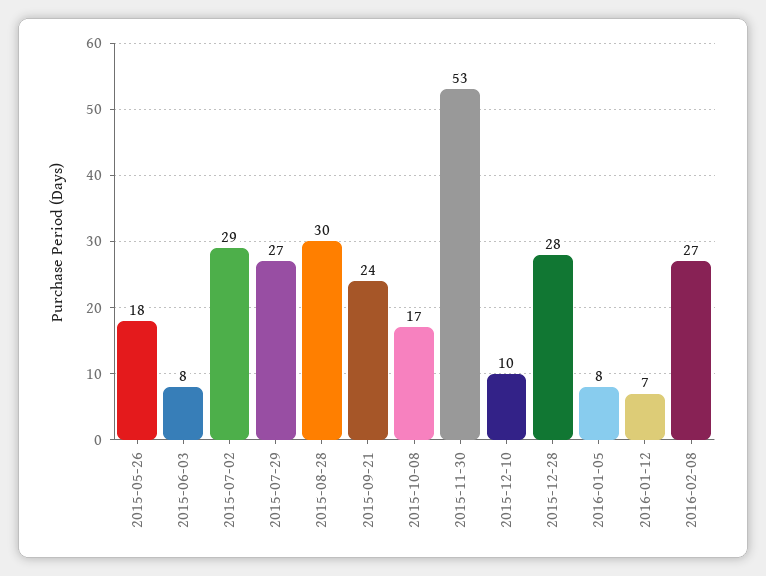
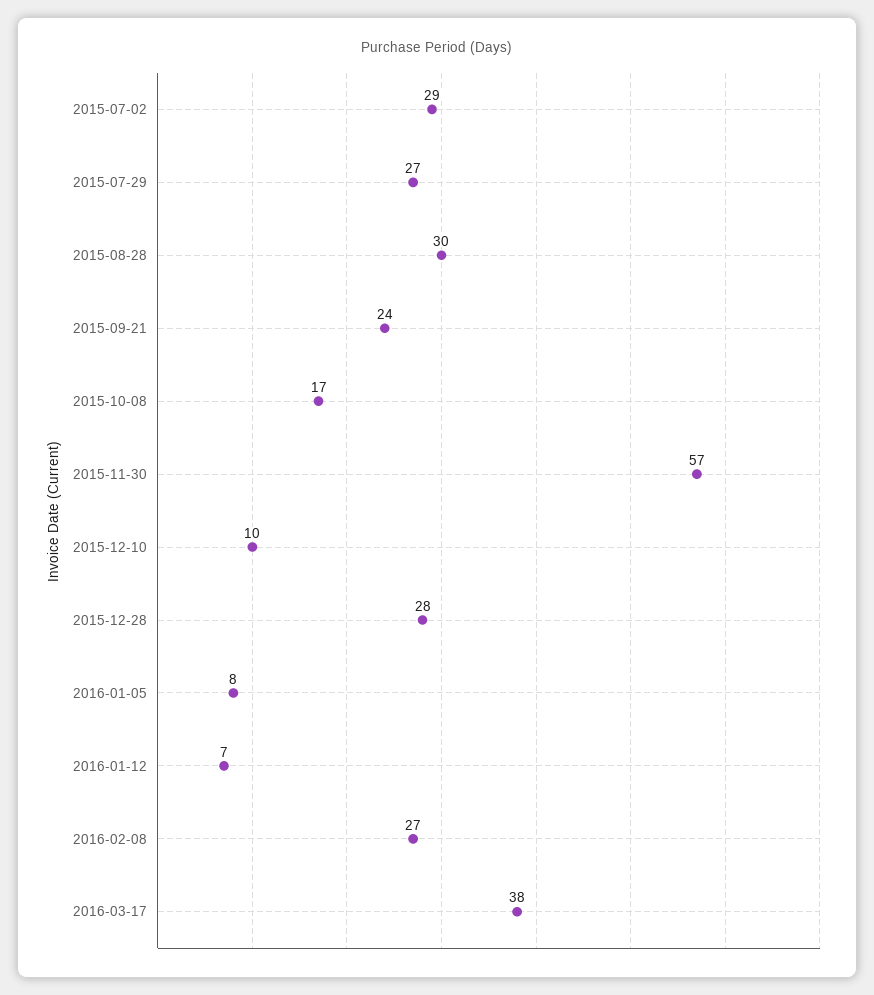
2015-05-26: 18 -> none
2015-06-03: 8 -> none
2015-11-30: 53 -> 57
2016-03-17: none -> 38

